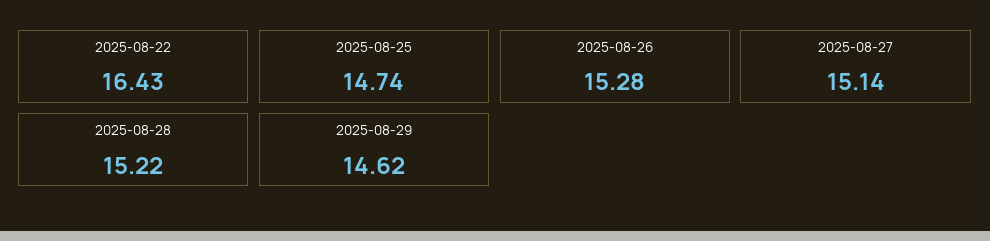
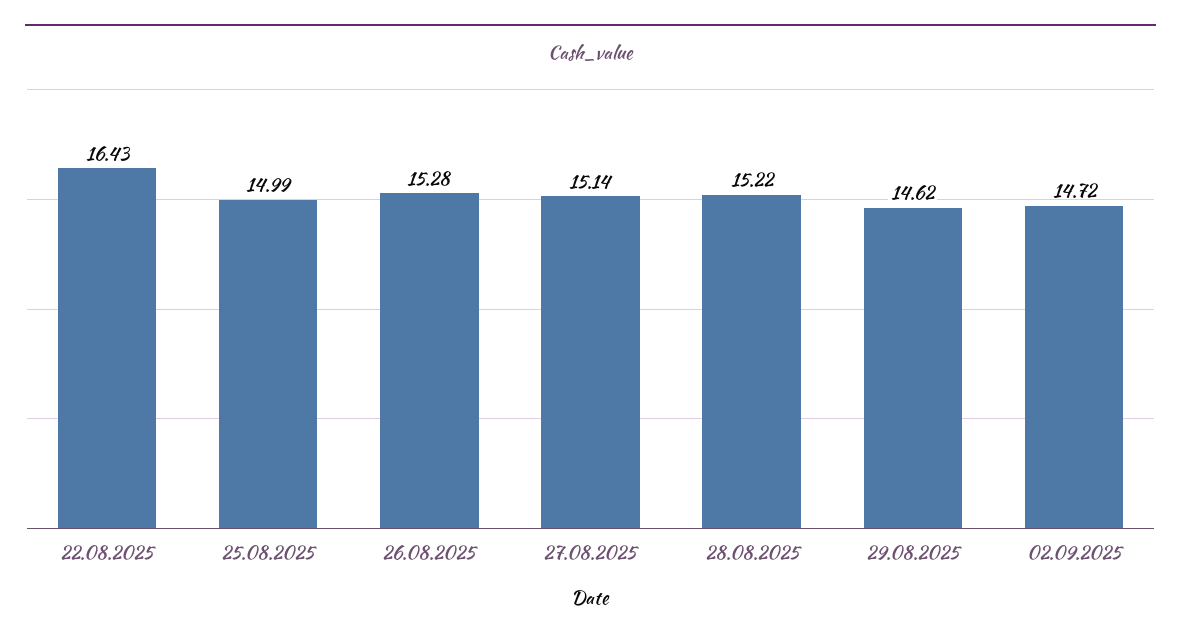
2025-08-25: 14.74 -> 14.99
02.09.2025: none -> 14.72

